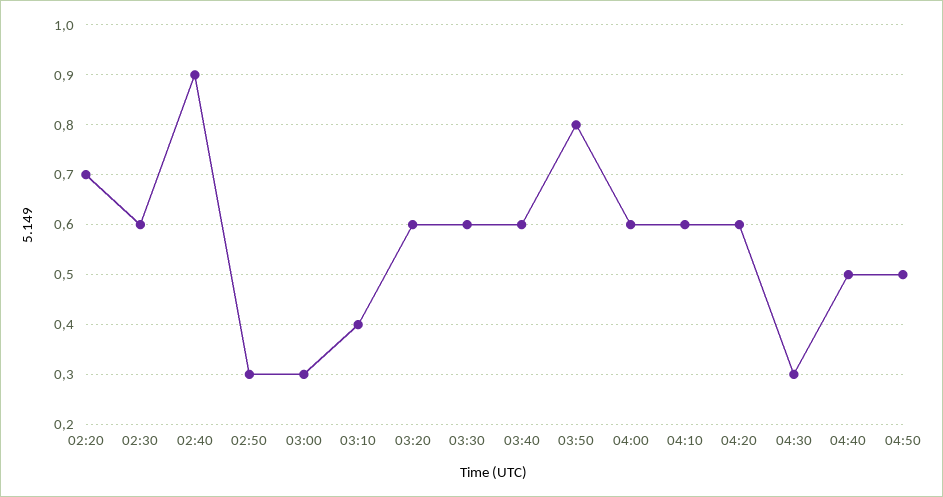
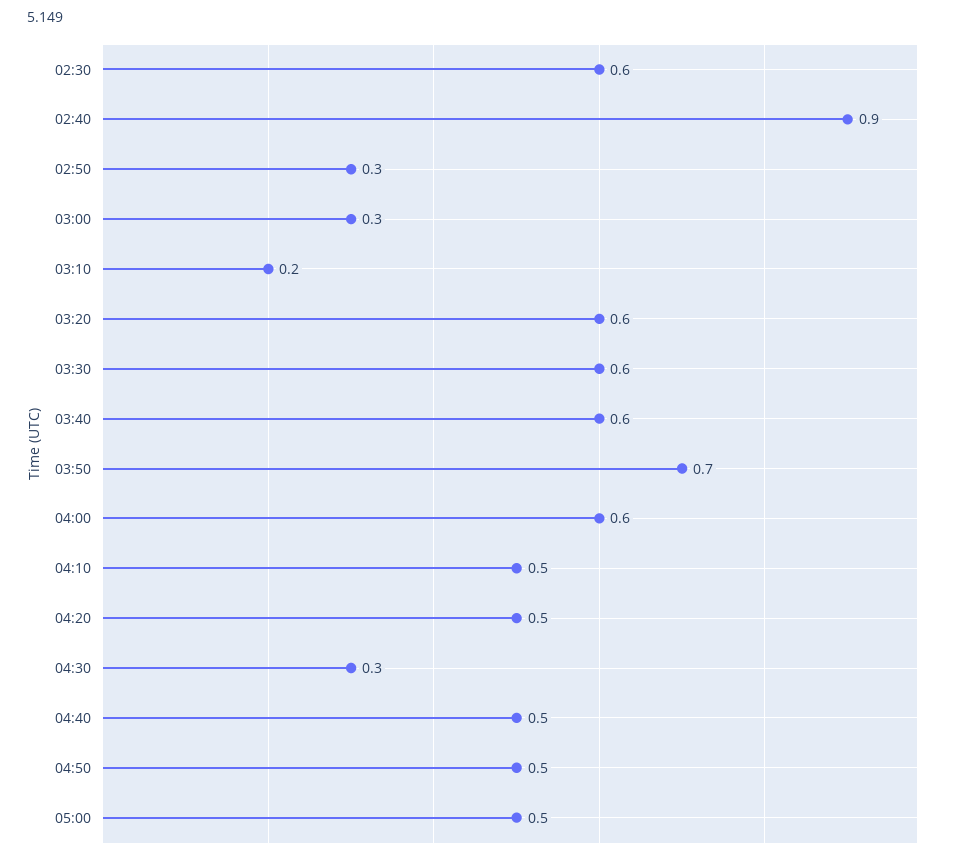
02:20: 0.7 -> none
03:10: 0.4 -> 0.2
03:50: 0.8 -> 0.7
04:10: 0.6 -> 0.5
04:20: 0.6 -> 0.5
05:00: none -> 0.5

